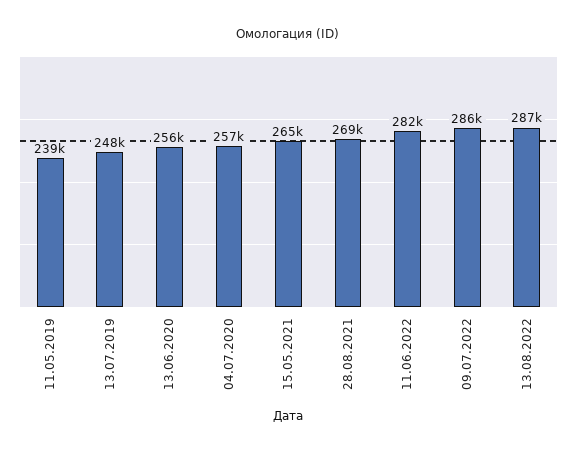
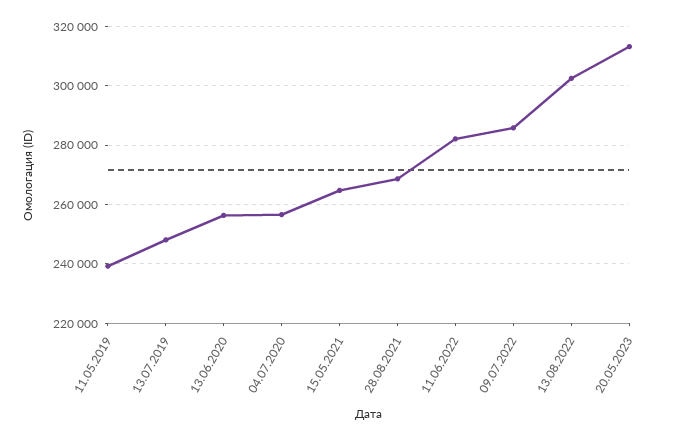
13.08.2022: 287000 -> 302500
20.05.2023: none -> 312500

